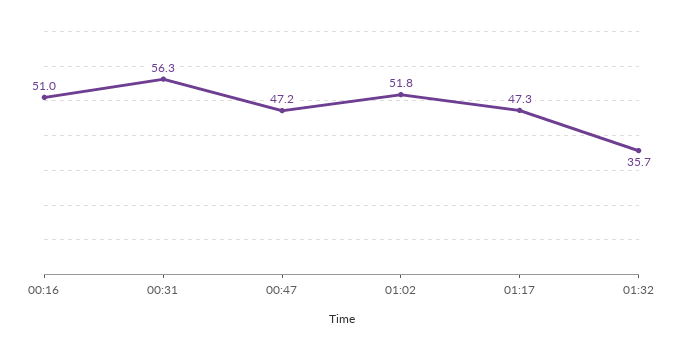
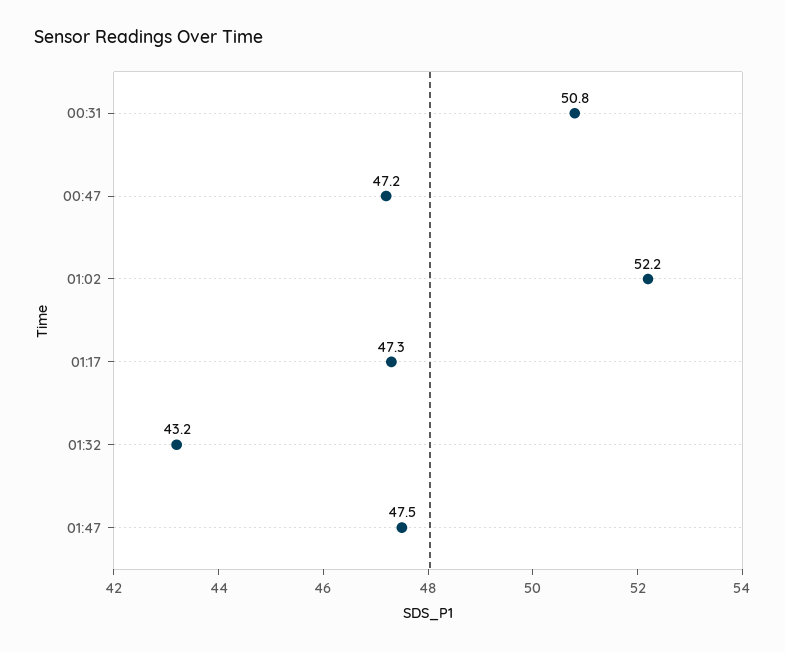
00:16: 51 -> none
00:31: 56.3 -> 50.8
01:02: 51.8 -> 52.2
01:32: 35.7 -> 43.2
01:47: none -> 47.5

